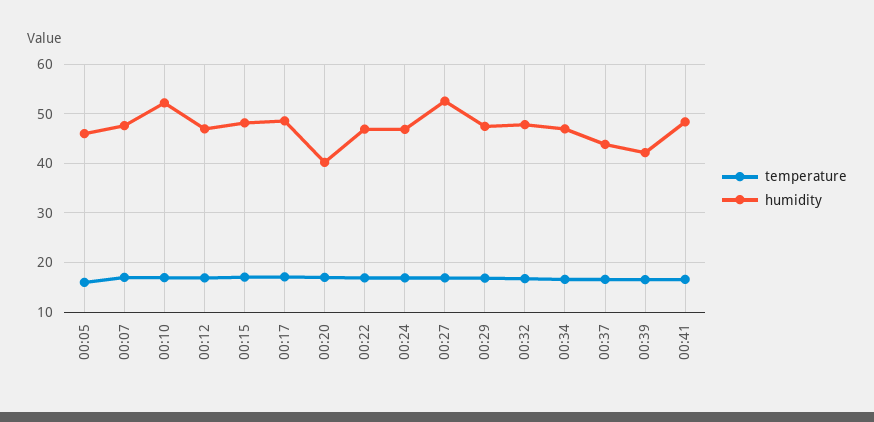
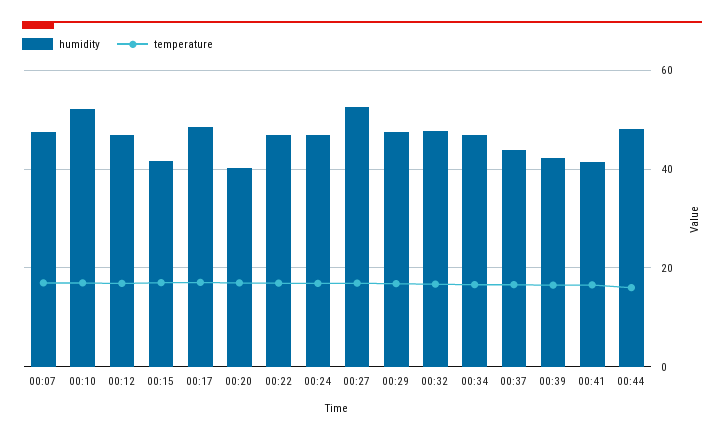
temperature, 00:05: 16 -> none
humidity, 00:05: 46 -> none
humidity, 00:15: 48 -> 42
humidity, 00:41: 48 -> 42
humidity, 00:44: none -> 48
temperature, 00:44: none -> 16

